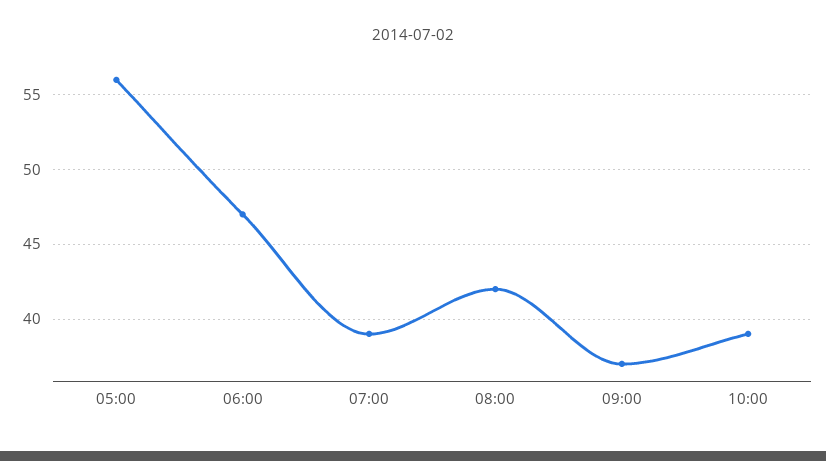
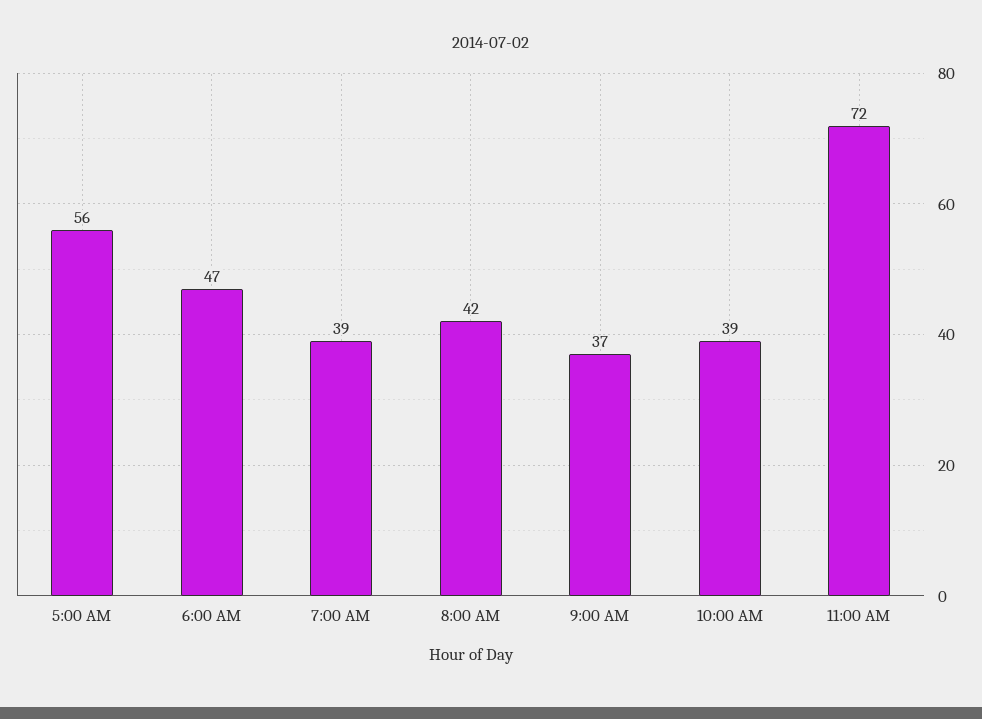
11:00 AM: none -> 72

